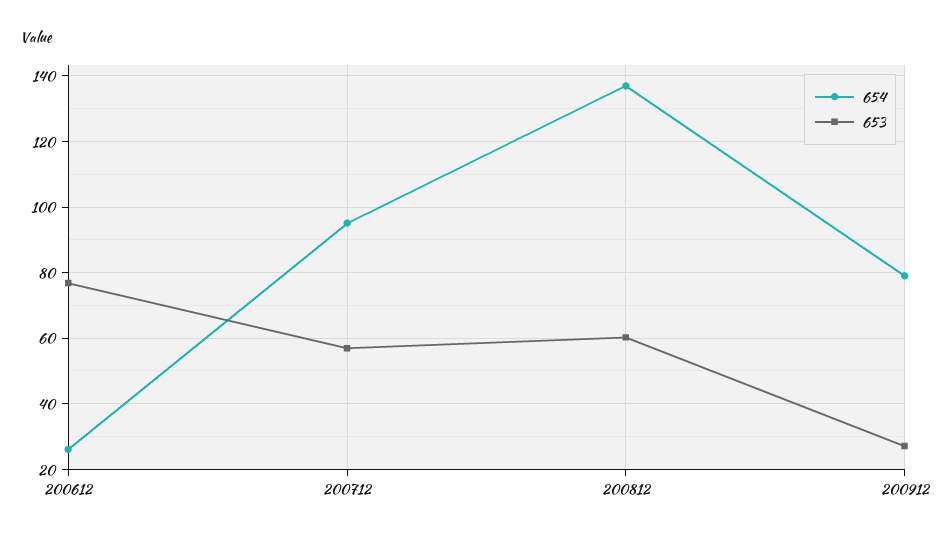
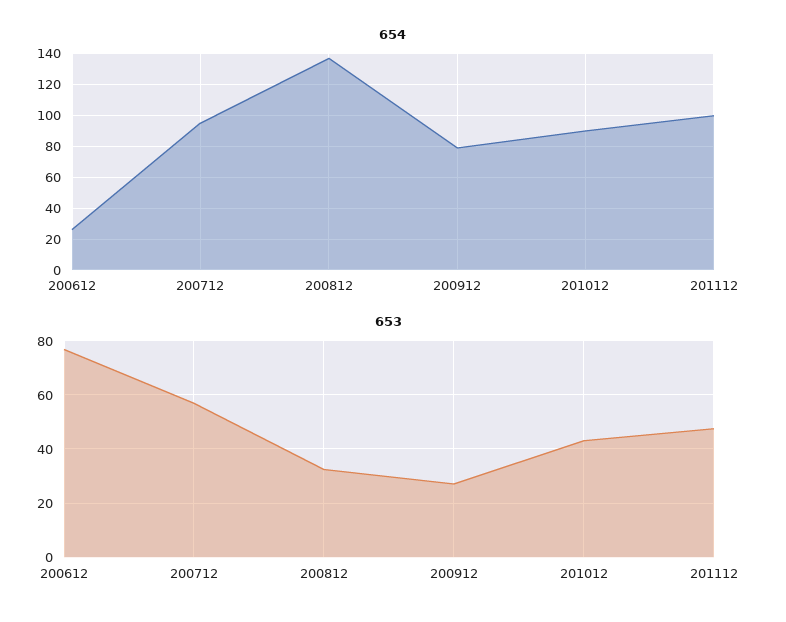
653, 200812: 60 -> 32.5
654, 201012: none -> 90
654, 201112: none -> 100
653, 201012: none -> 42.5
653, 201112: none -> 47.5

